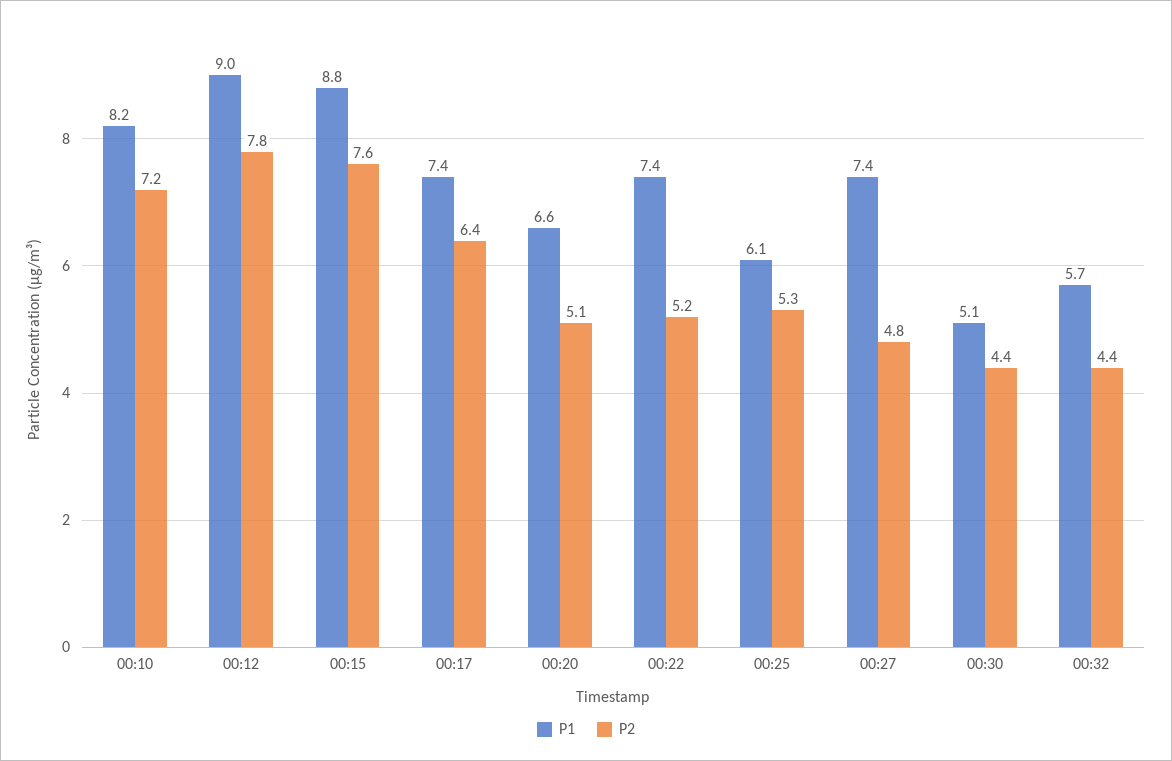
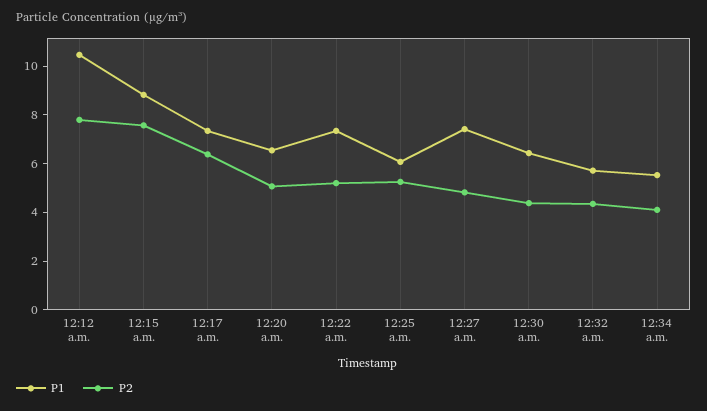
P1, 00:10: 8.2 -> none
P2, 00:10: 7.2 -> none
P1, 00:12: 9 -> 10.5
P1, 00:30: 5.1 -> 6.5
P1, 12:34 a.m.: none -> 5.5
P2, 12:34 a.m.: none -> 4

